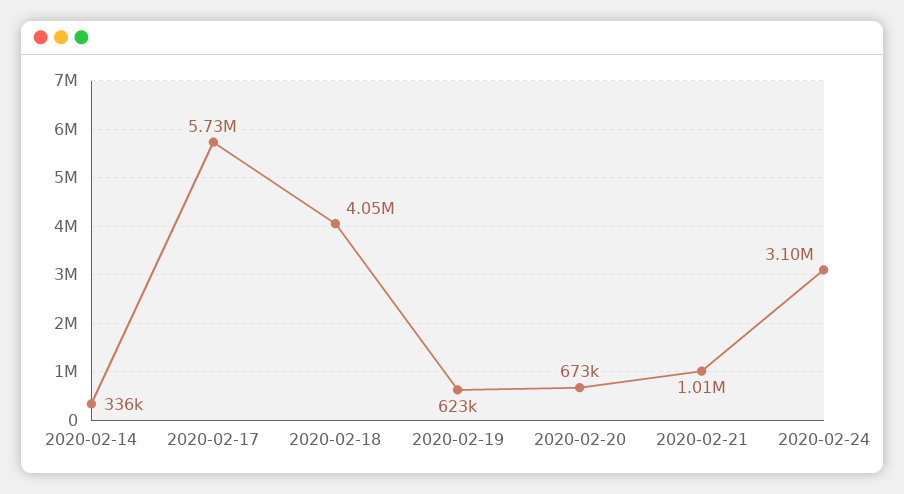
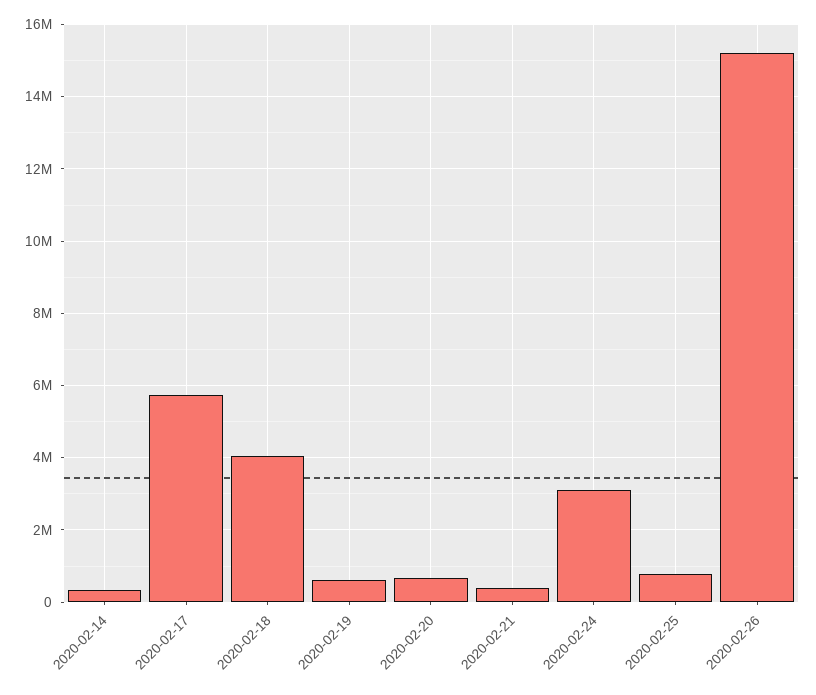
2020-02-21: 1010000 -> 400000
2020-02-25: none -> 800000
2020-02-26: none -> 15200000

